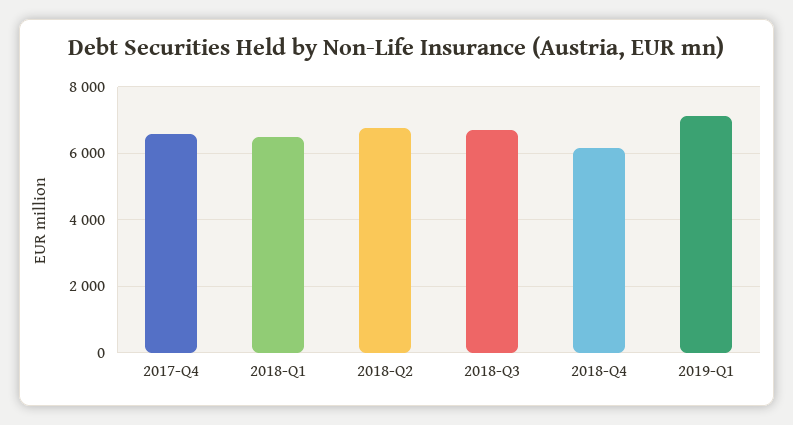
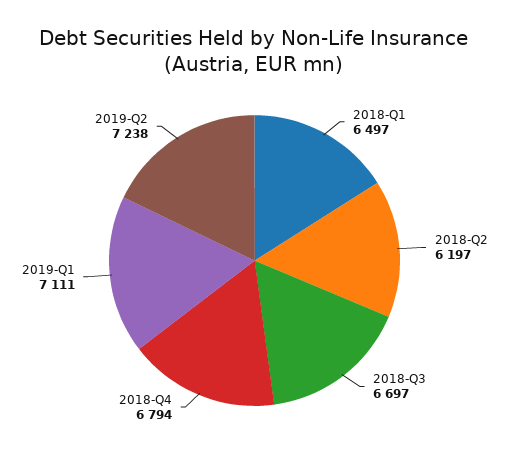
2017-Q4: 6600 -> none
2018-Q2: 6800 -> 6197
2018-Q4: 6200 -> 6794
2019-Q2: none -> 7238

